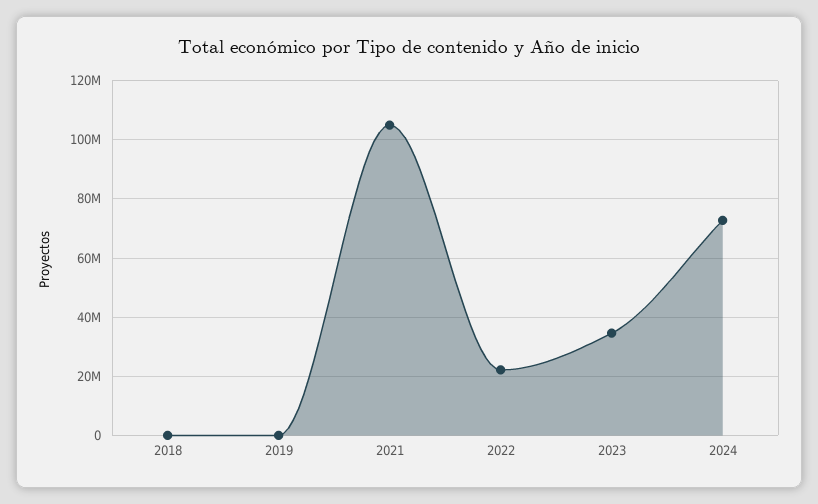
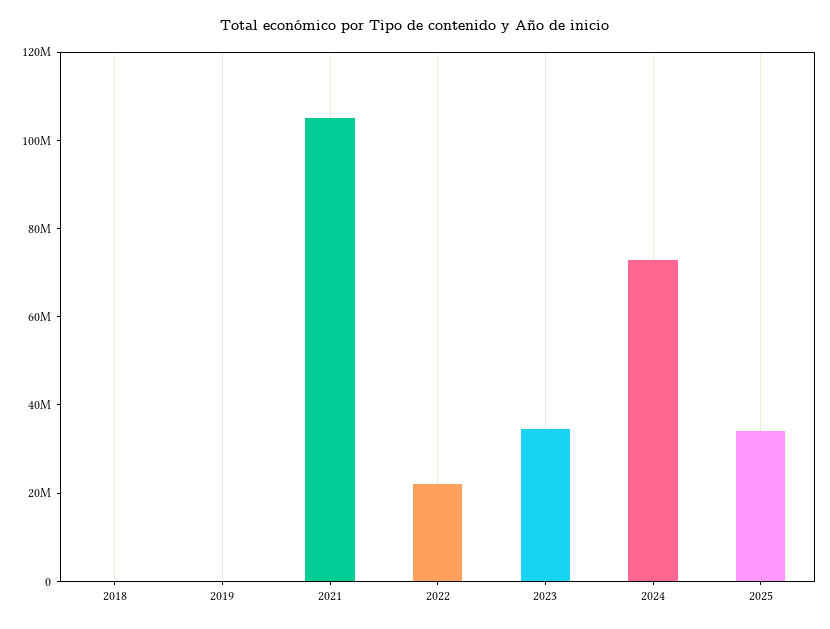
2025: none -> 35000000

